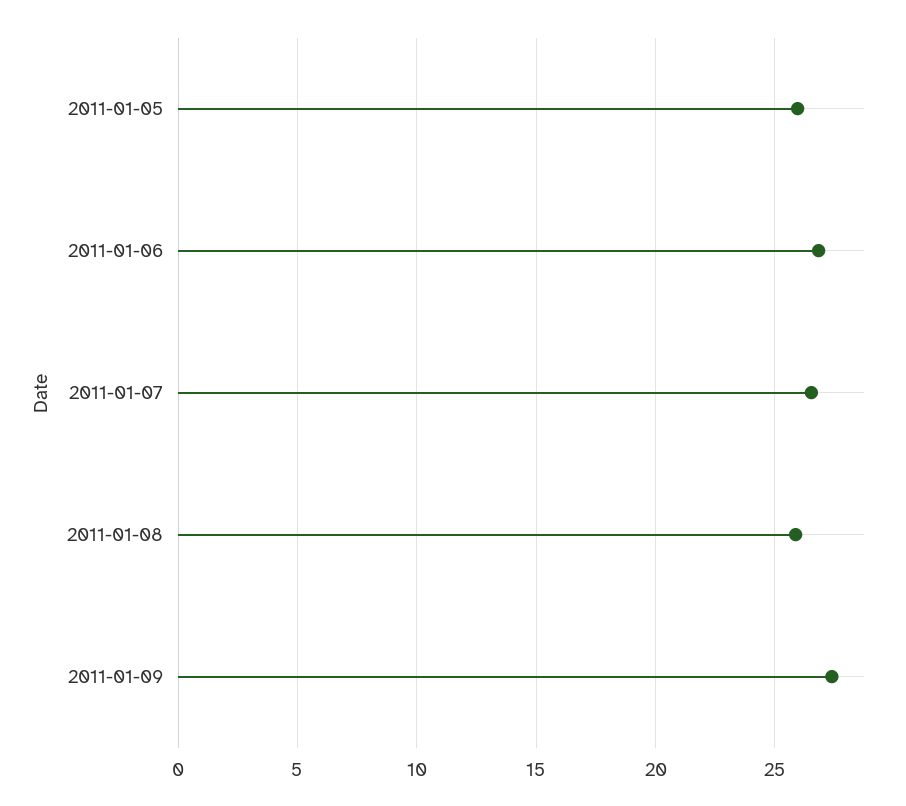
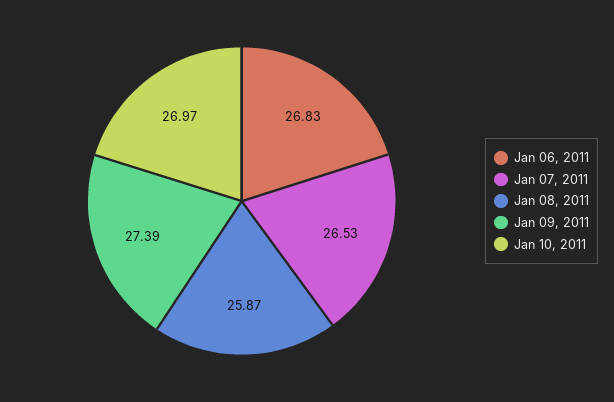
2011-01-05: 26 -> none
Jan 10, 2011: none -> 26.97

